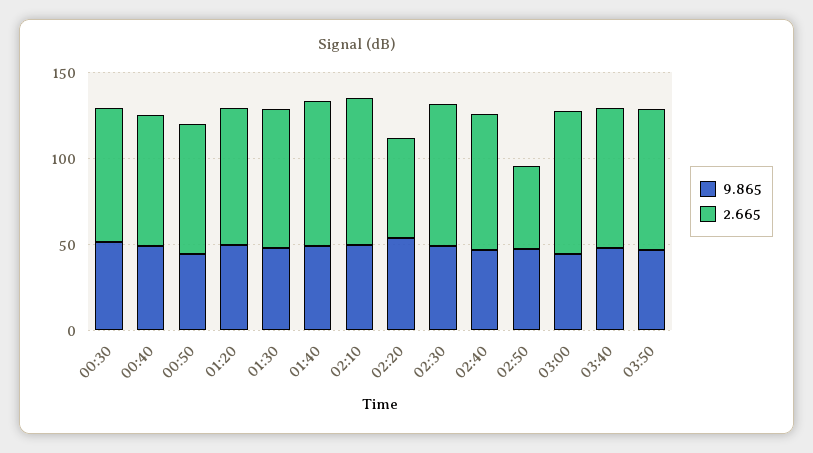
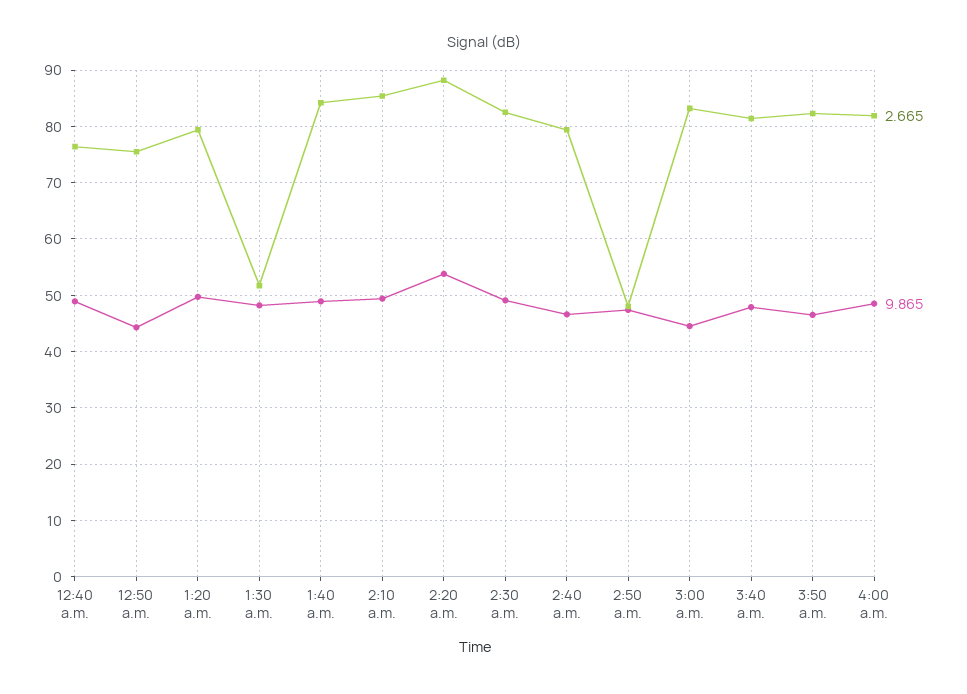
9.865, 00:30: 50 -> none
2.665, 00:30: 80 -> none
2.665, 01:30: 80 -> 52
2.665, 02:20: 60 -> 88
2.665, 4:00 a.m.: none -> 82
9.865, 4:00 a.m.: none -> 48

